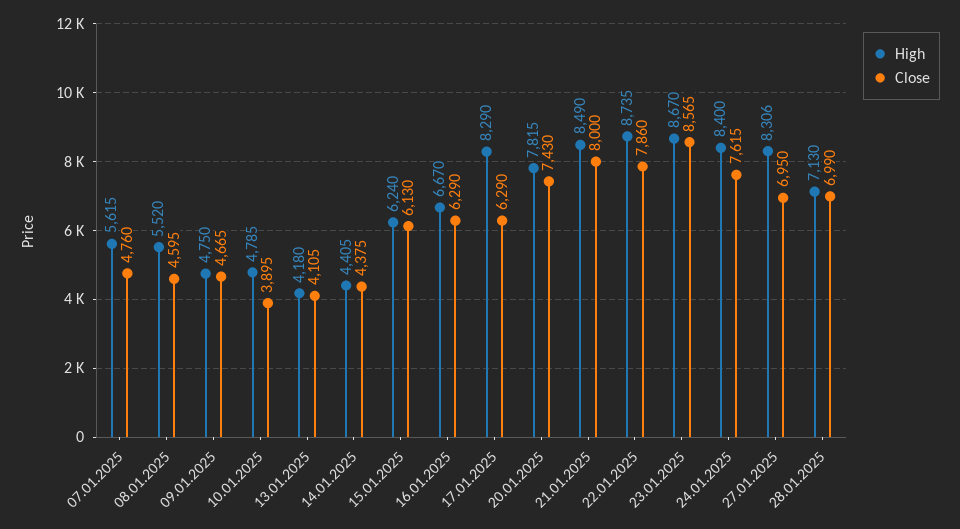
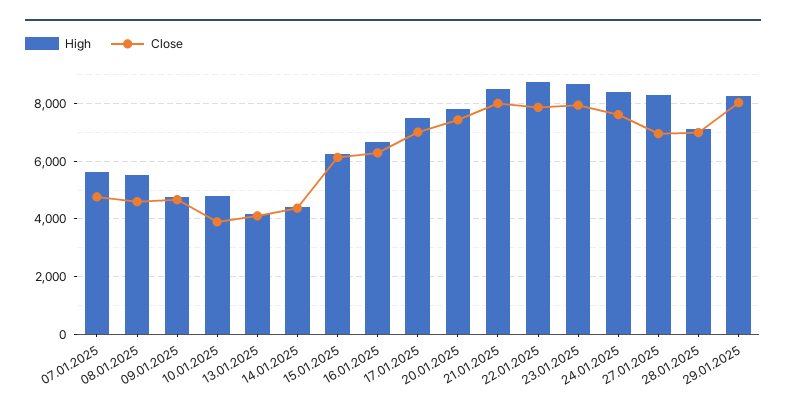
High, 17.01.2025: 8290 -> 7500
Close, 17.01.2025: 6290 -> 7000
Close, 23.01.2025: 8565 -> 8000
High, 29.01.2025: none -> 8250
Close, 29.01.2025: none -> 8000

